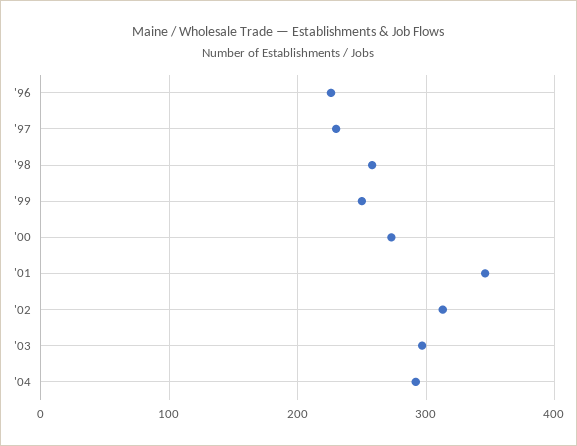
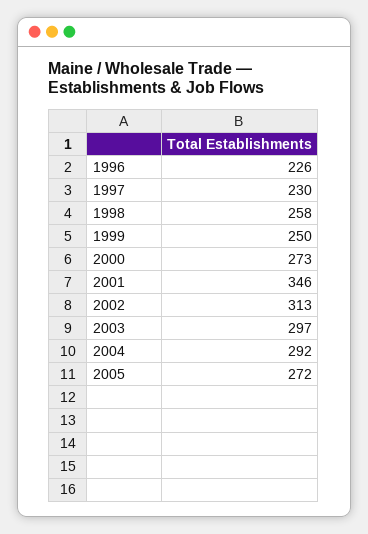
2005: none -> 272

